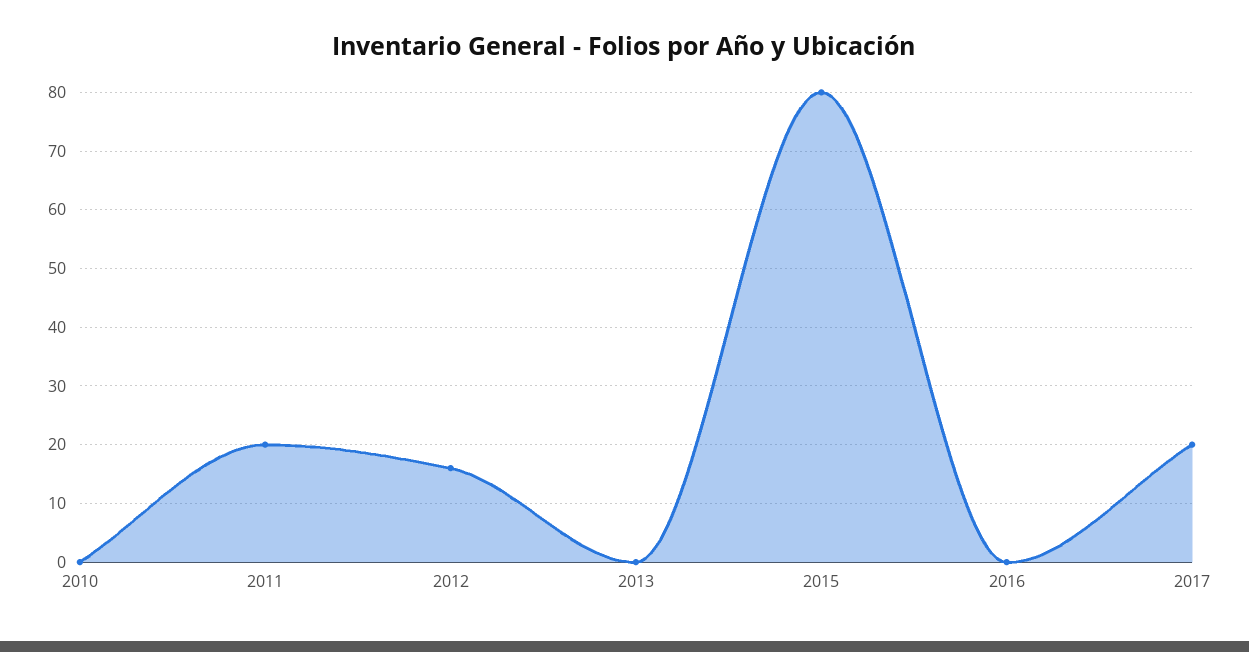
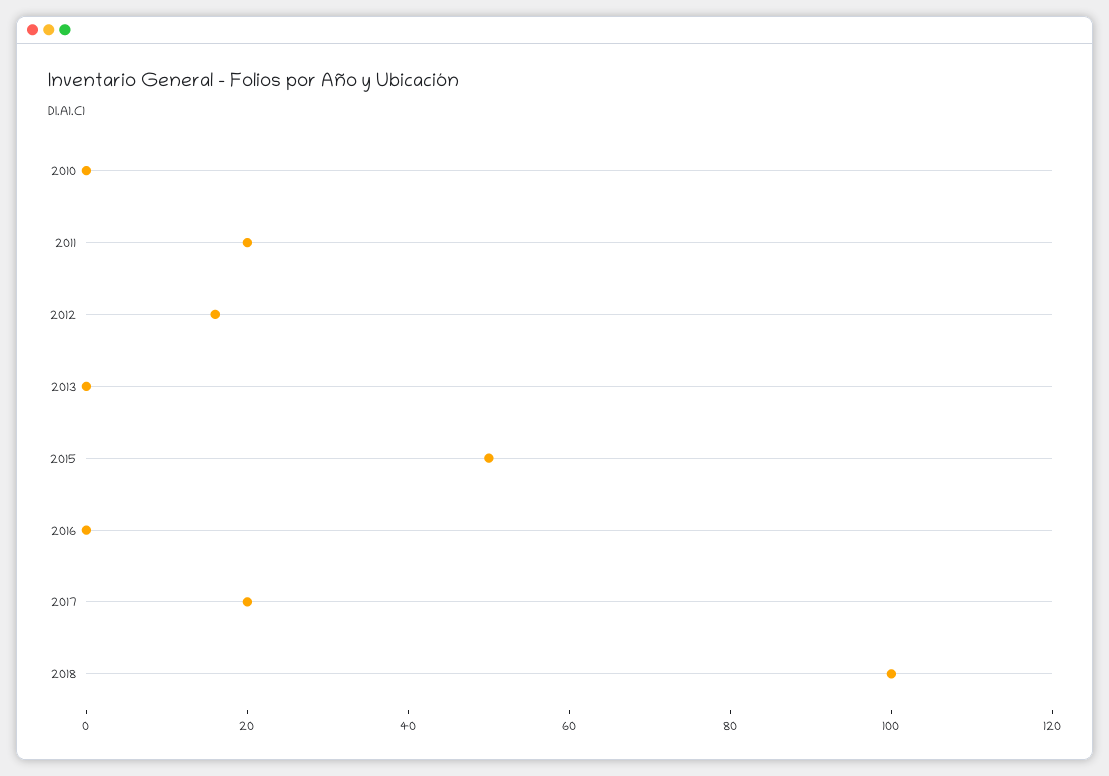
2015: 80 -> 50
2018: none -> 100

